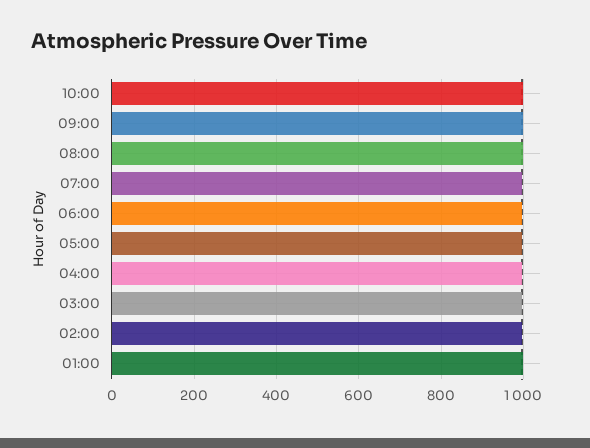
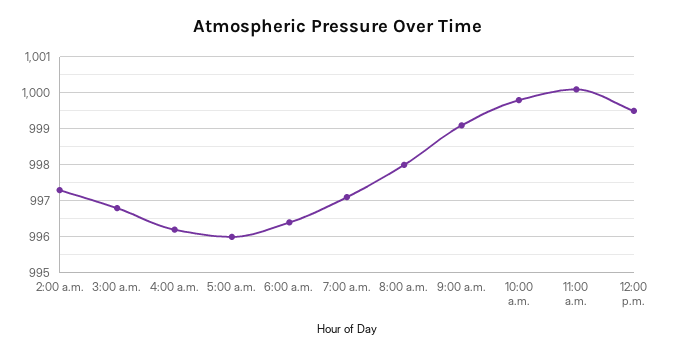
01:00: 1000 -> none
11:00 a.m.: none -> 1000
12:00 p.m.: none -> 999.5

